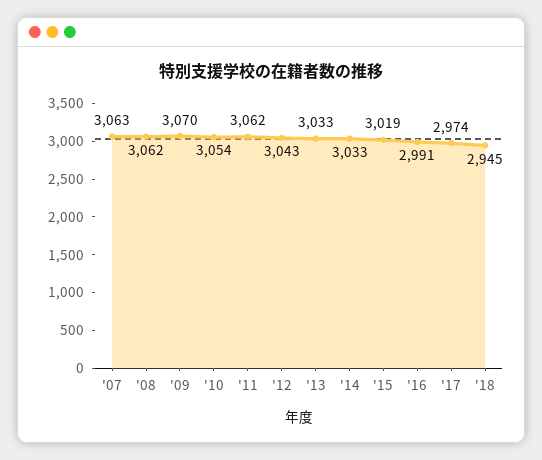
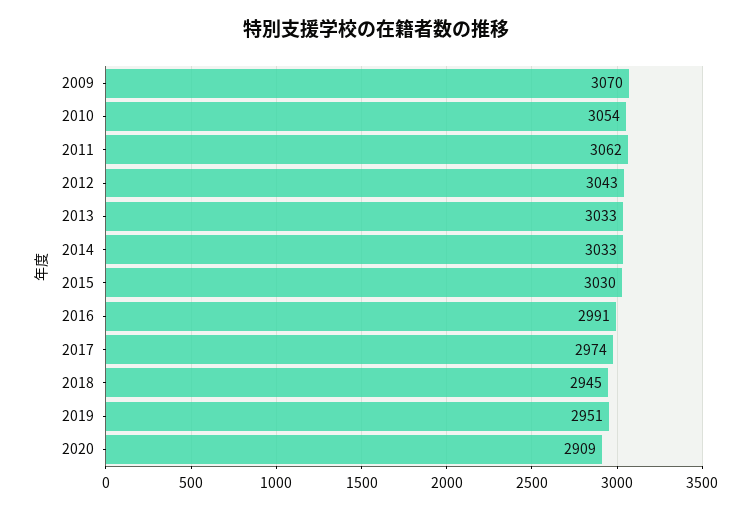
'07: 3063 -> none
'08: 3062 -> none
'15: 3019 -> 3030
2019: none -> 2951
2020: none -> 2909

